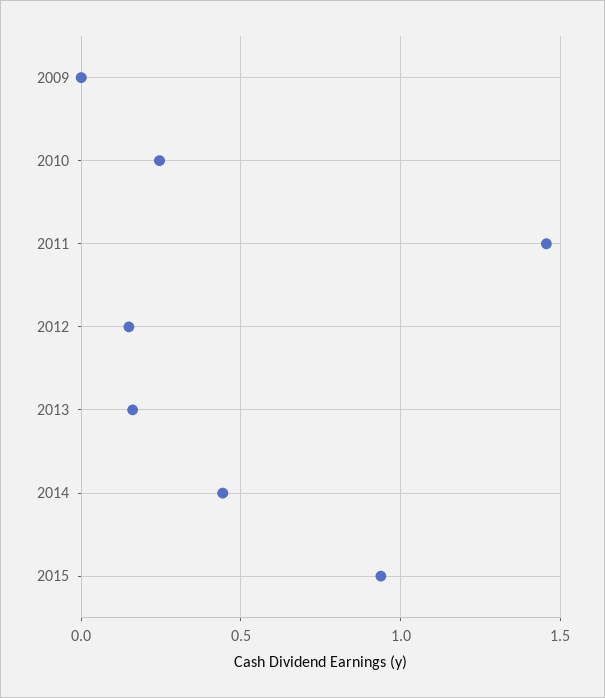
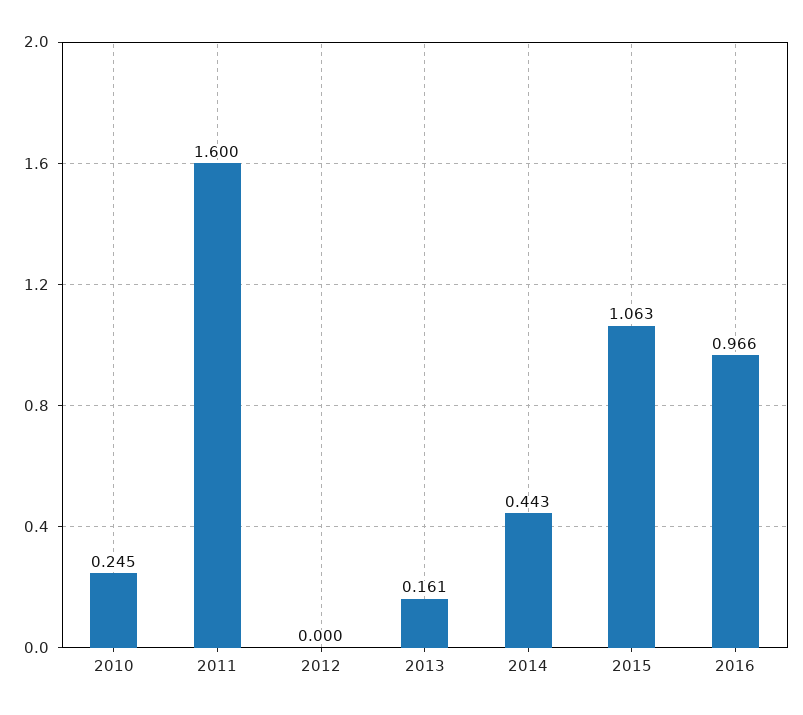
2009: 0 -> none
2011: 1.45 -> 1.6
2012: 0.15 -> 0
2015: 0.95 -> 1.063
2016: none -> 0.966

